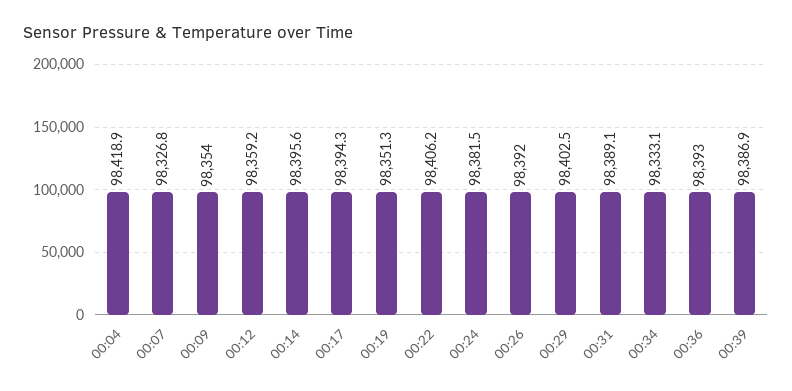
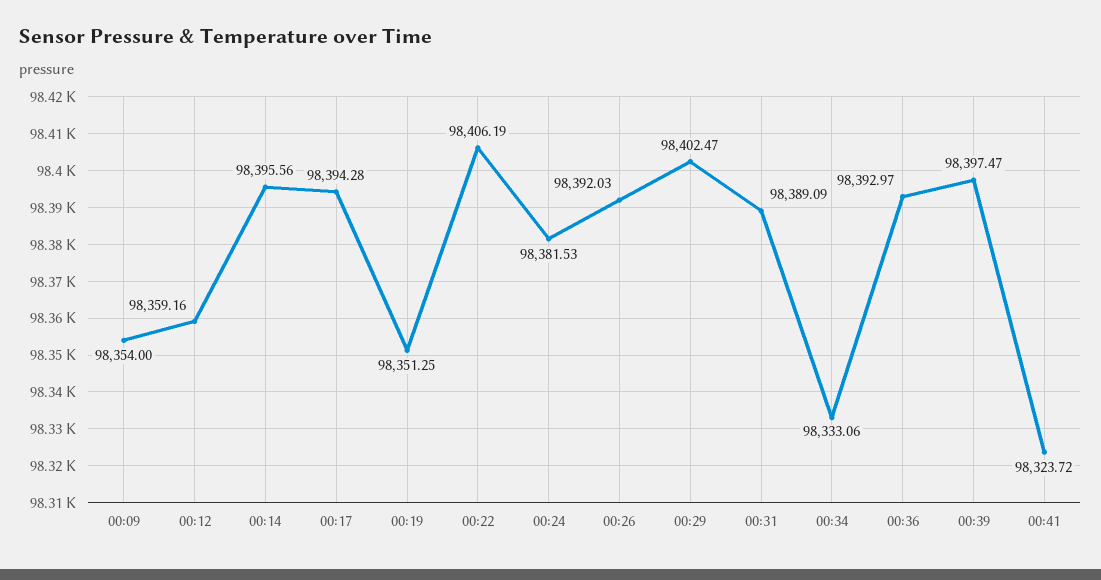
00:04: 98418.9 -> none
00:07: 98326.8 -> none
00:39: 98386.9 -> 98397.47
00:41: none -> 98323.72

